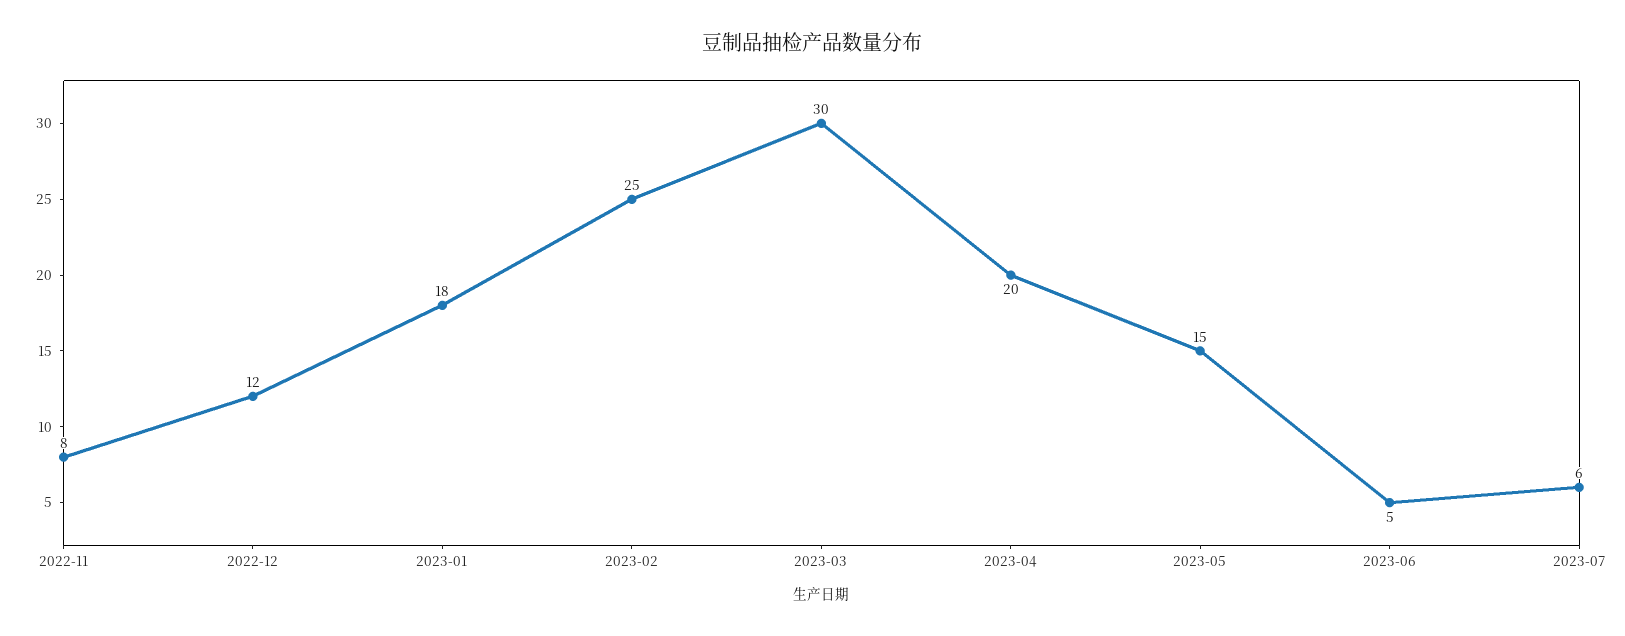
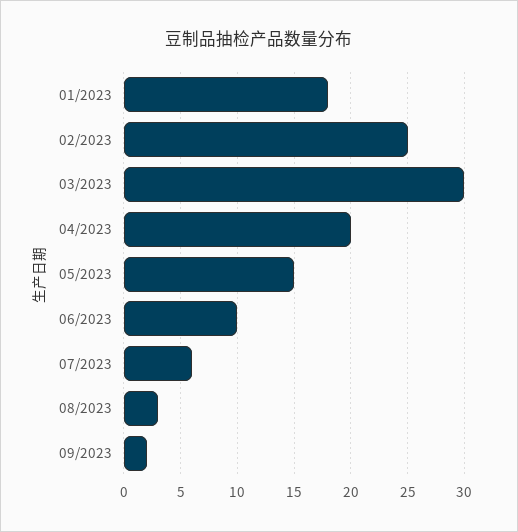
2022-11: 8 -> none
2022-12: 12 -> none
2023-06: 5 -> 10
08/2023: none -> 3
09/2023: none -> 2

